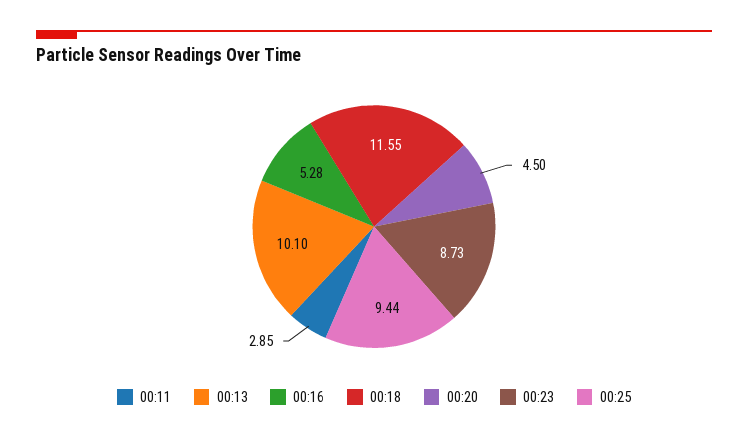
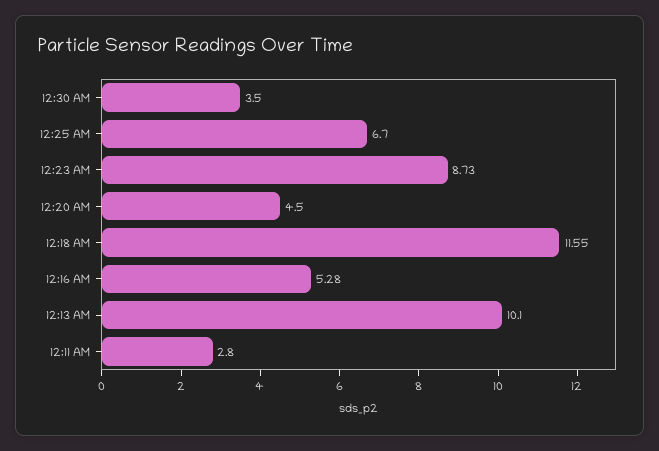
00:11: 2.85 -> 2.8
00:25: 9.44 -> 6.7
12:30 AM: none -> 3.5

